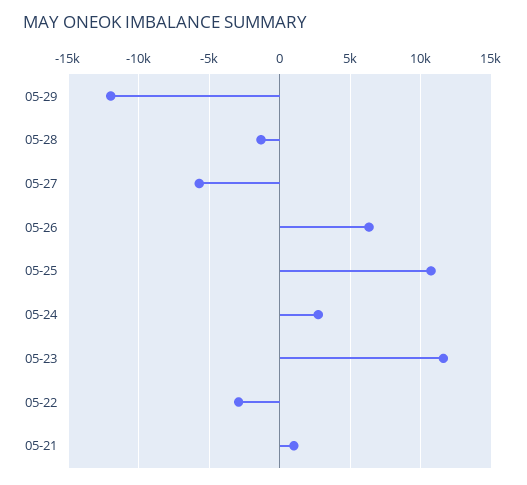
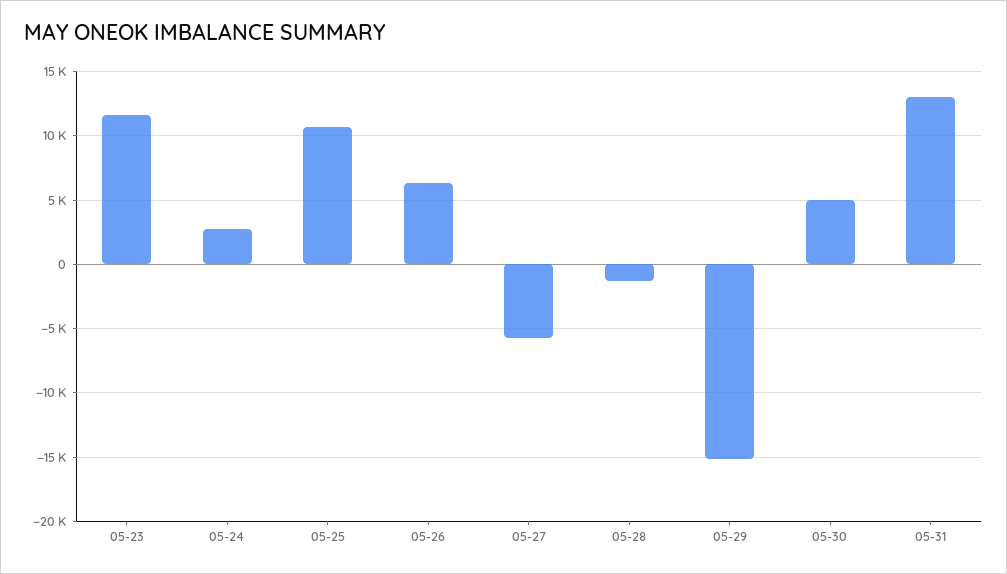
05-29: -12000 -> -15000
05-22: -3000 -> none
05-21: 1000 -> none
05-30: none -> 5000
05-31: none -> 13000

